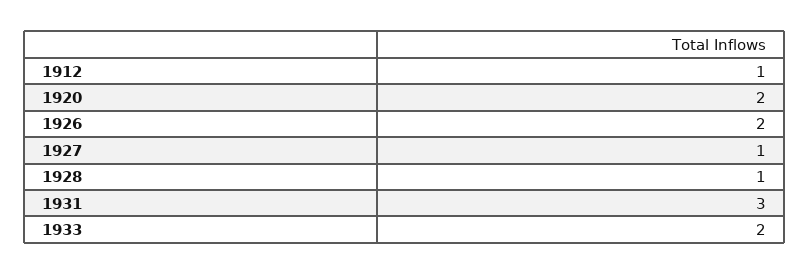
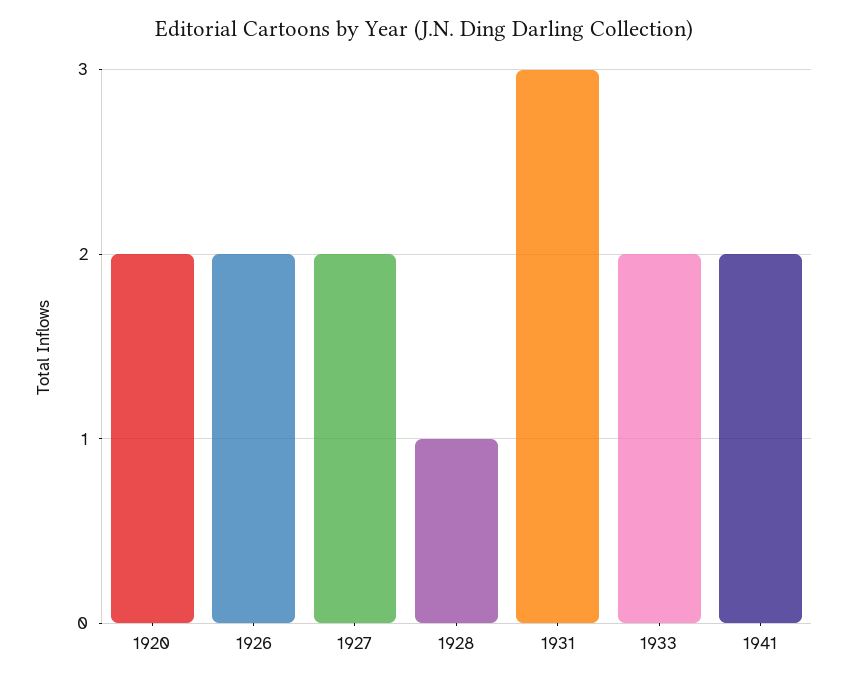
1912: 1 -> none
1927: 1 -> 2
1941: none -> 2

